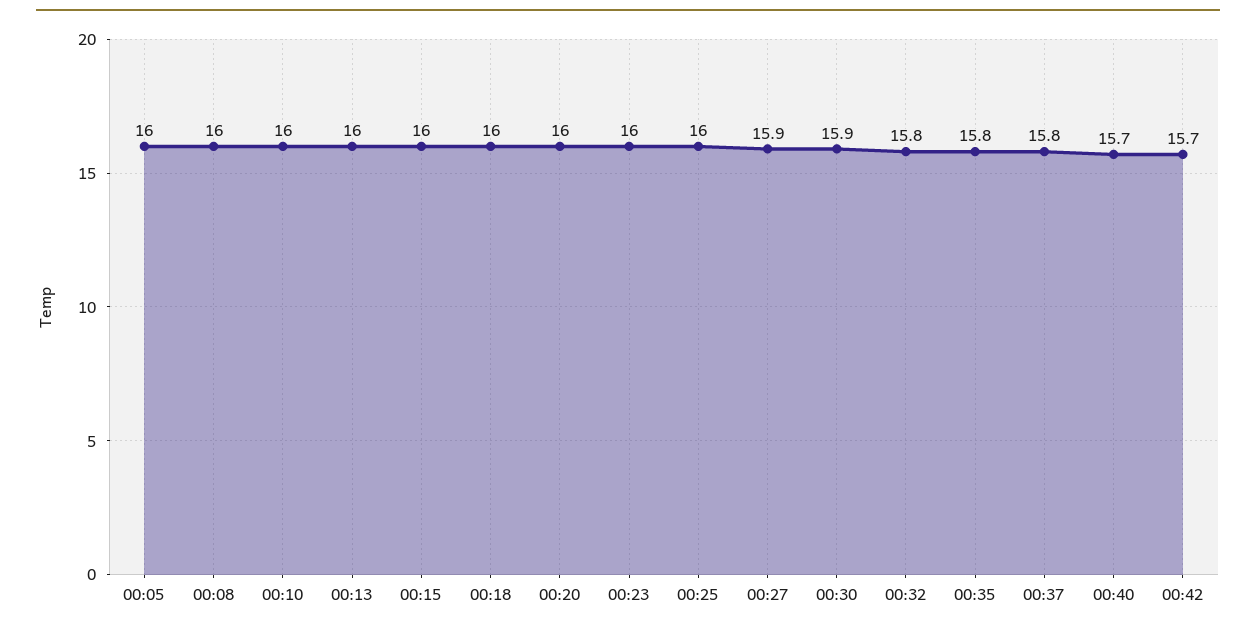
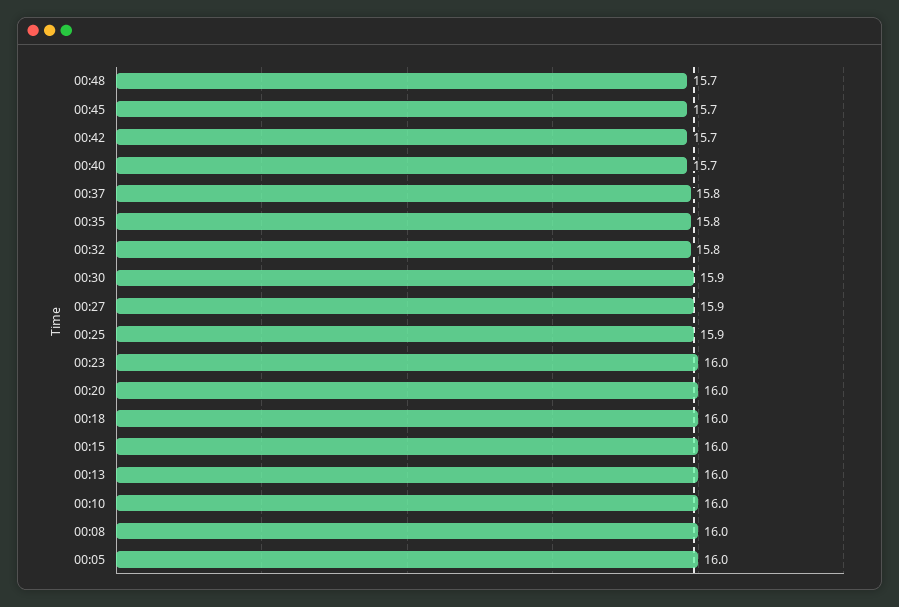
00:25: 16 -> 15.9
00:48: none -> 15.7
00:45: none -> 15.7

